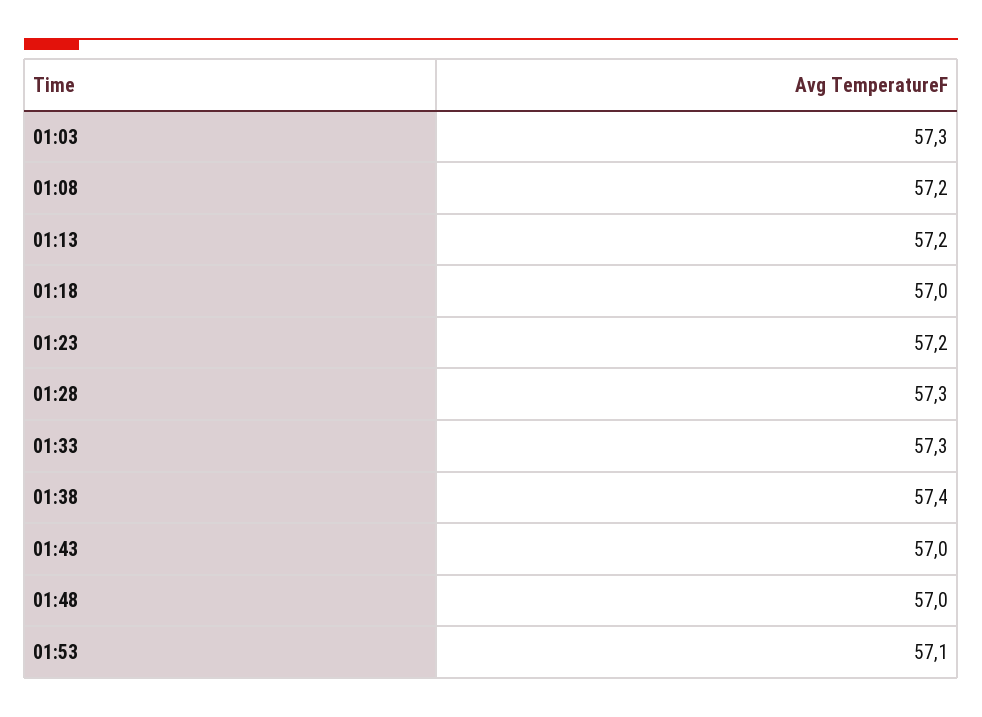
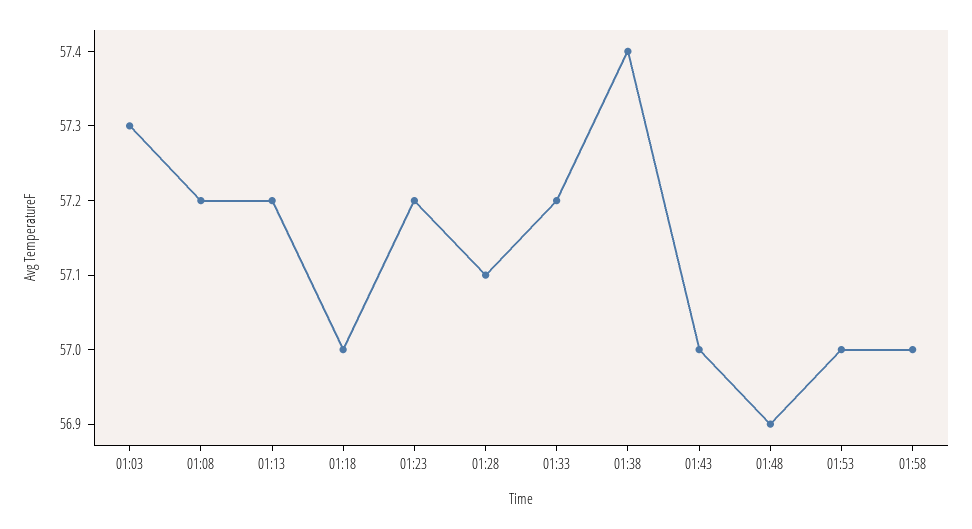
01:28: 57.3 -> 57.1
01:33: 57.3 -> 57.2
01:48: 57 -> 56.9
01:53: 57.1 -> 57
01:58: none -> 57

